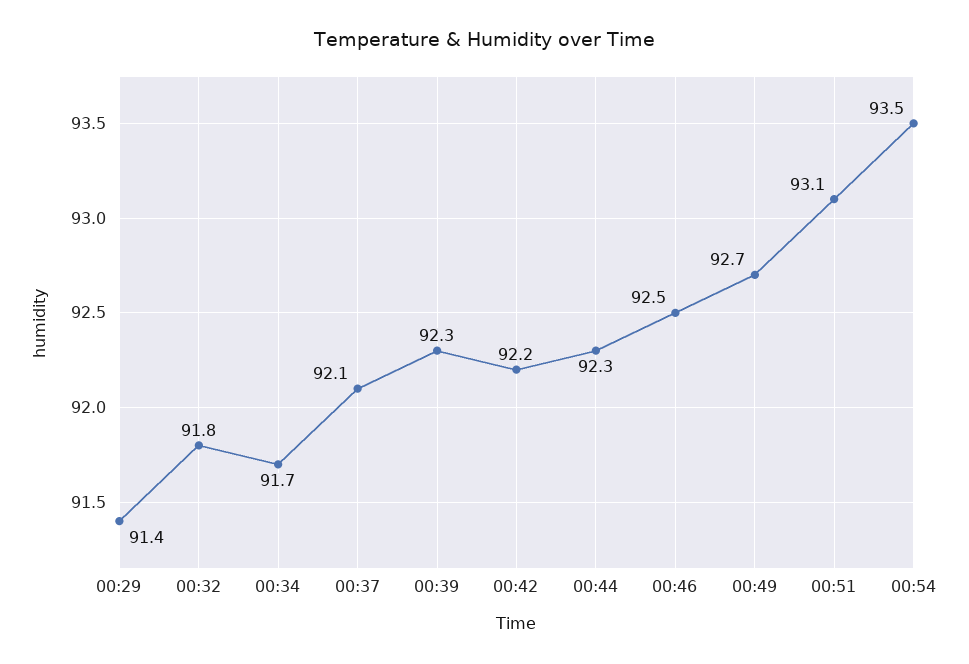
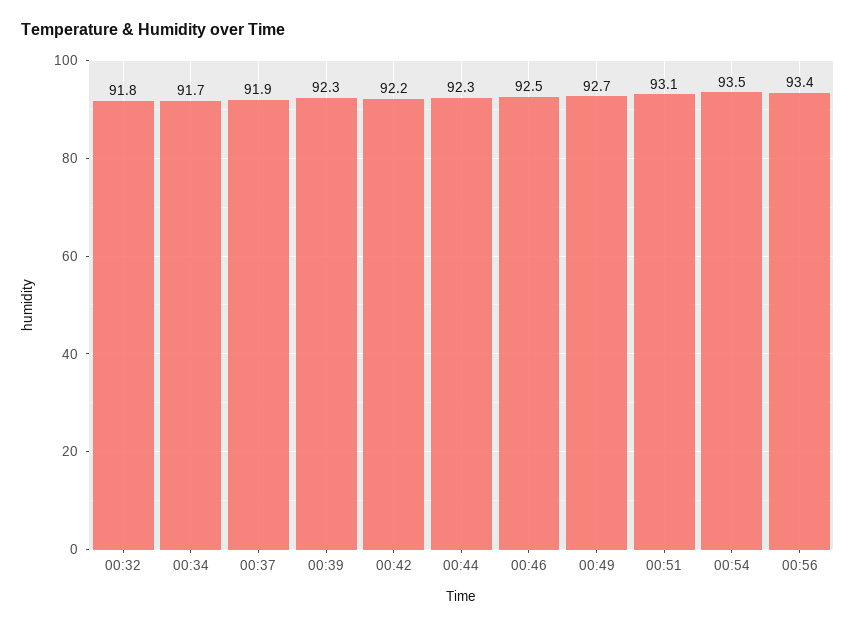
00:29: 91.4 -> none
00:37: 92.1 -> 91.9
00:56: none -> 93.4

